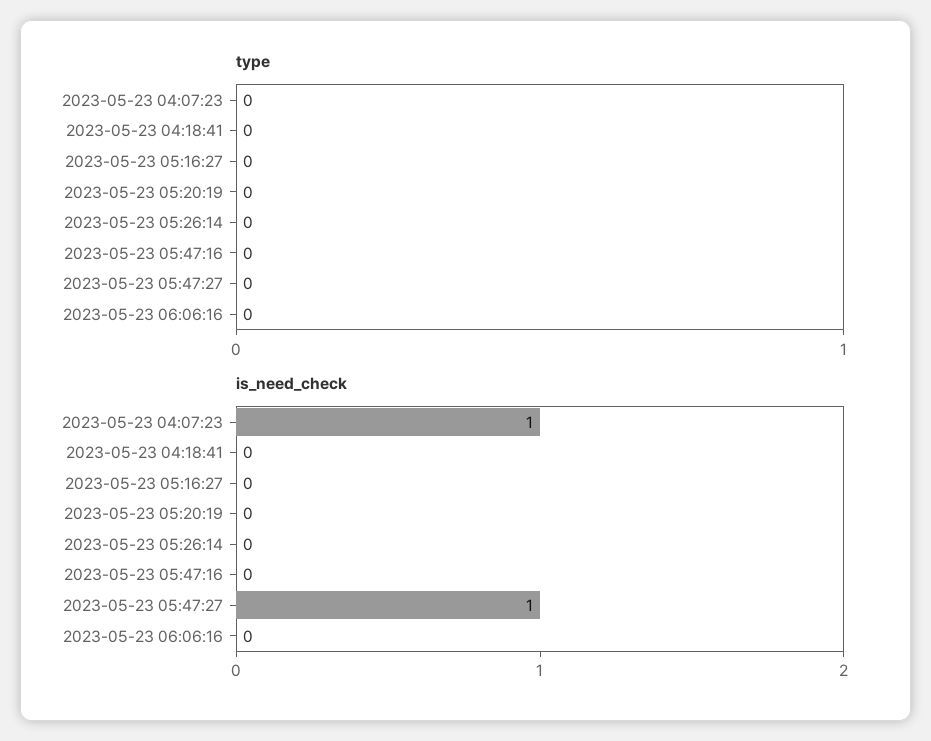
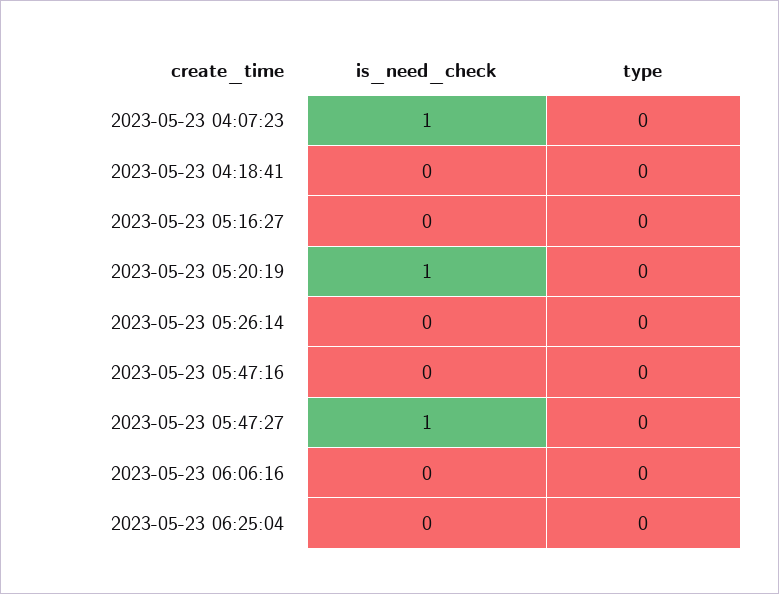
is_need_check, 2023-05-23 05:20:19: 0 -> 1
is_need_check, 2023-05-23 06:25:04: none -> 0
type, 2023-05-23 06:25:04: none -> 0

